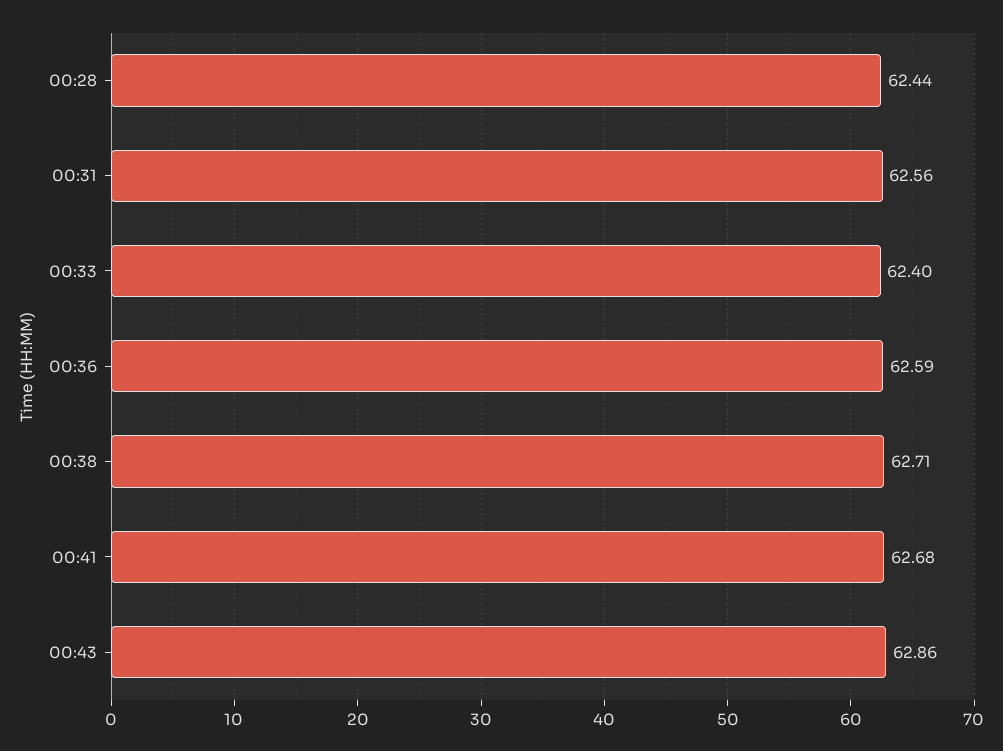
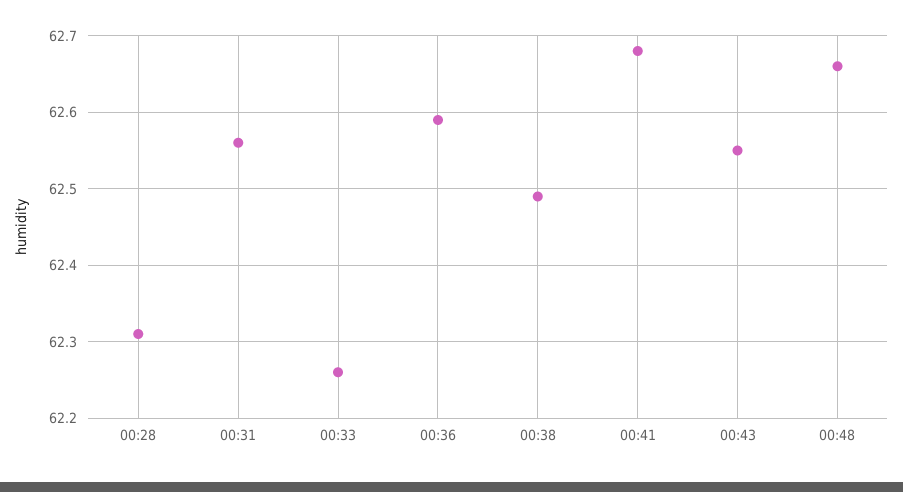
00:28: 62.44 -> 62.31
00:33: 62.4 -> 62.26
00:38: 62.71 -> 62.49
00:43: 62.86 -> 62.55
00:48: none -> 62.66

